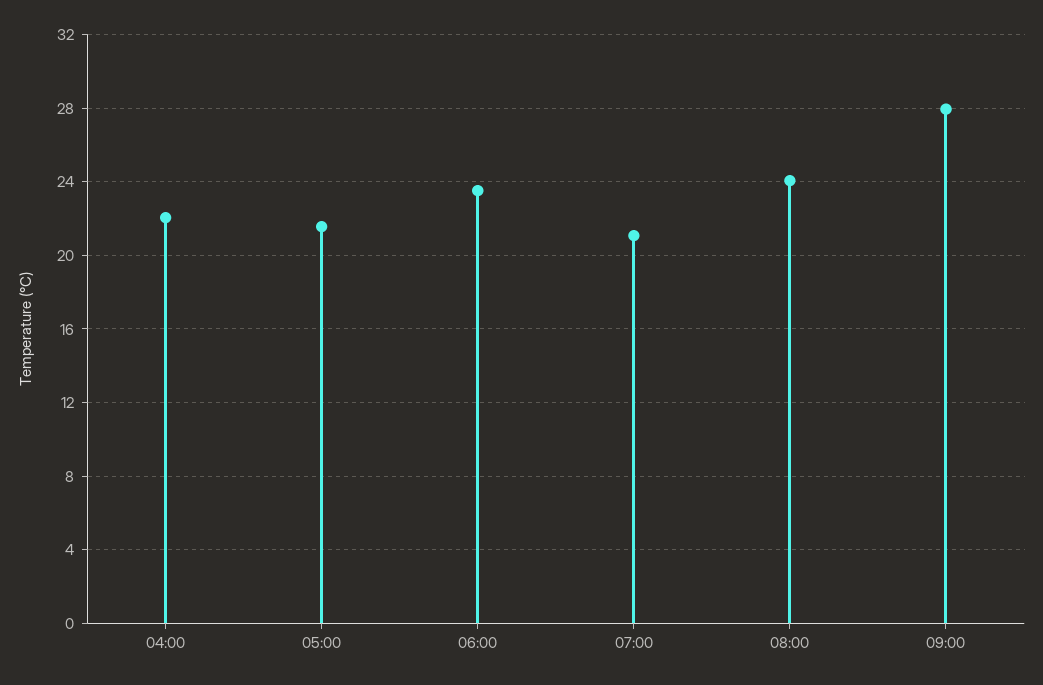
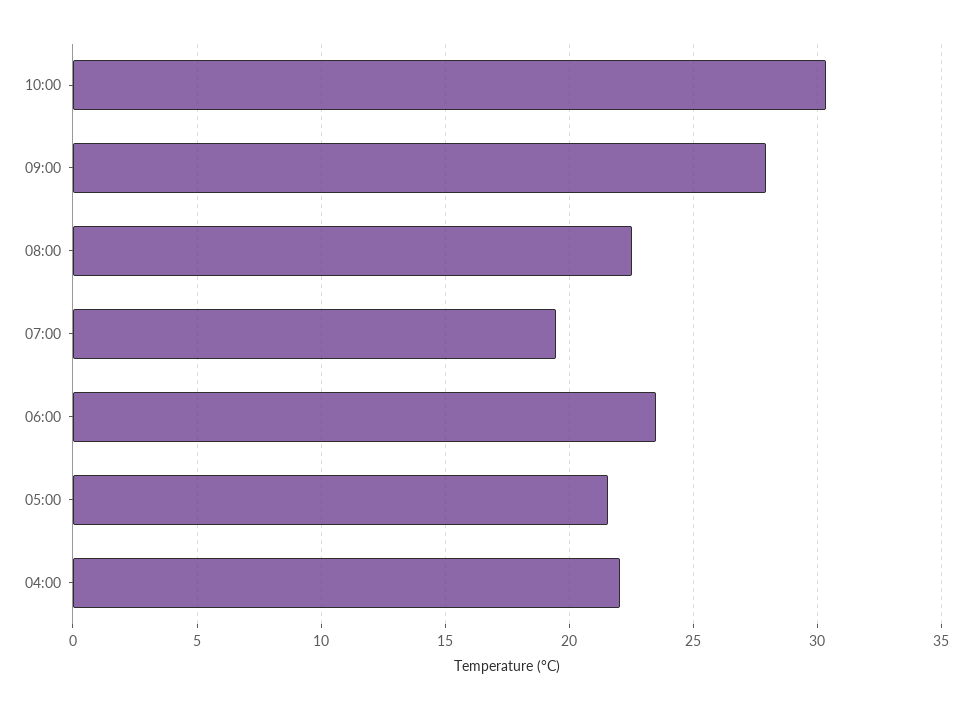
07:00: 21 -> 19.5
08:00: 24 -> 22.5
10:00: none -> 30.5

